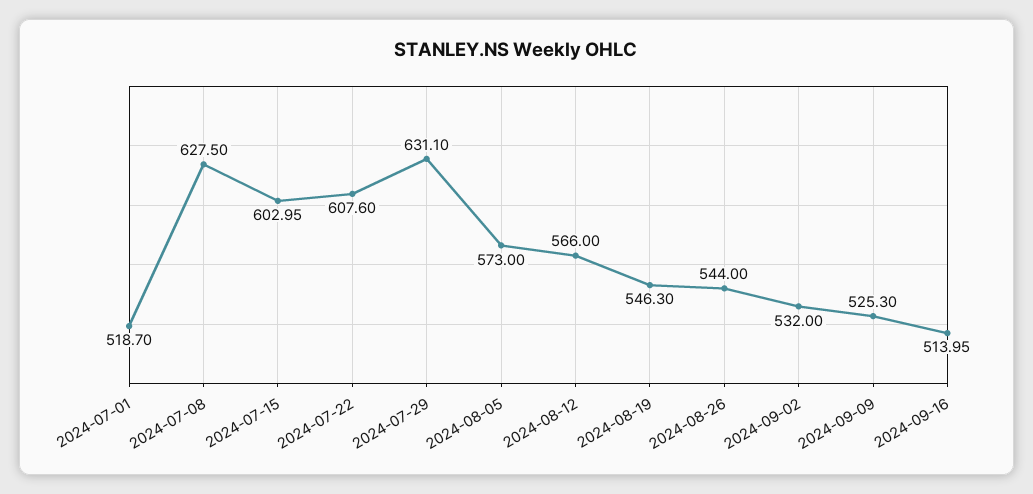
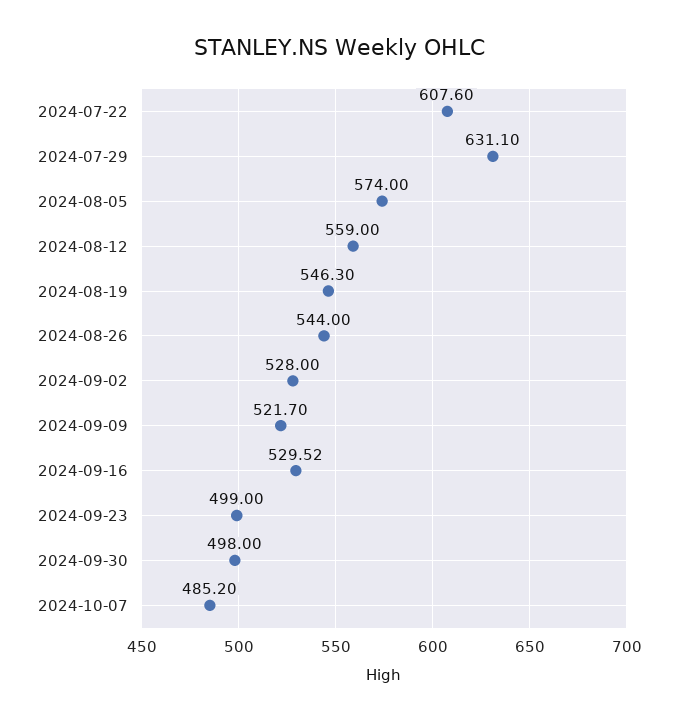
2024-07-01: 518.7 -> none
2024-07-08: 627.5 -> none
2024-07-15: 602.95 -> none
2024-08-05: 573 -> 574
2024-08-12: 566 -> 559
2024-09-02: 532 -> 528
2024-09-09: 525.3 -> 521.7
2024-09-16: 513.95 -> 529.52
2024-09-23: none -> 499
2024-09-30: none -> 498
2024-10-07: none -> 485.2

